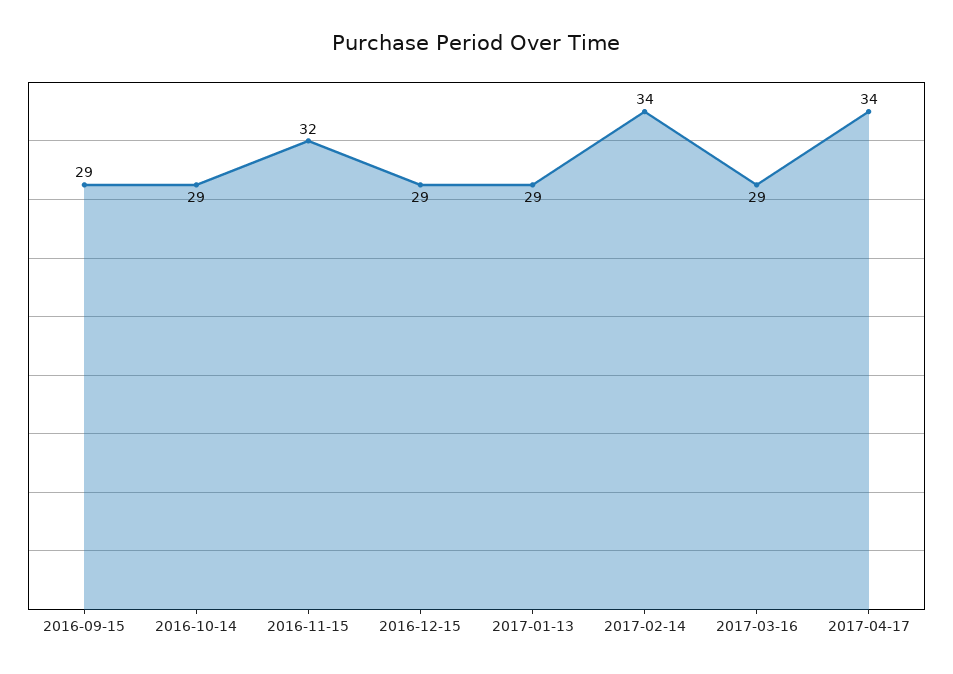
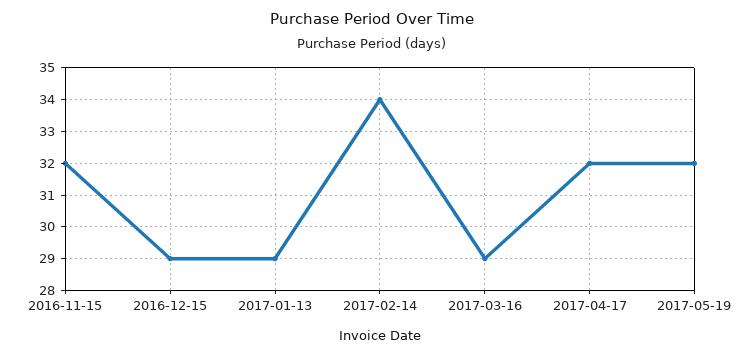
2016-09-15: 29 -> none
2016-10-14: 29 -> none
2017-04-17: 34 -> 32
2017-05-19: none -> 32

